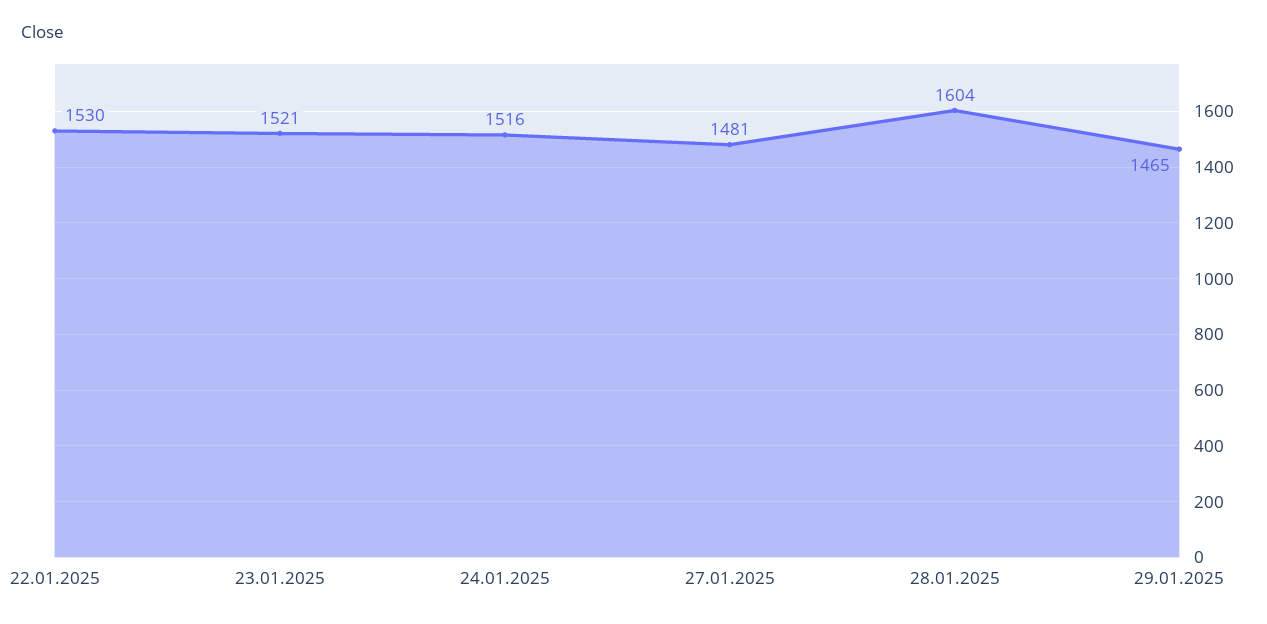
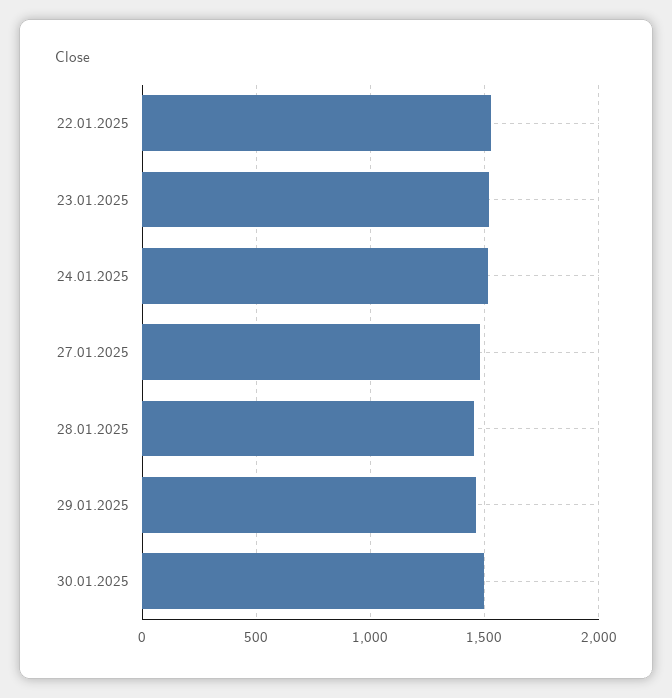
28.01.2025: 1604 -> 1450
30.01.2025: none -> 1500

